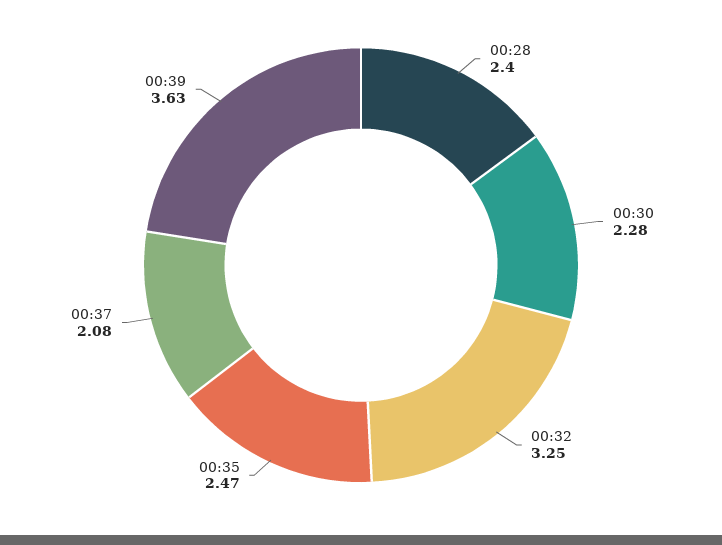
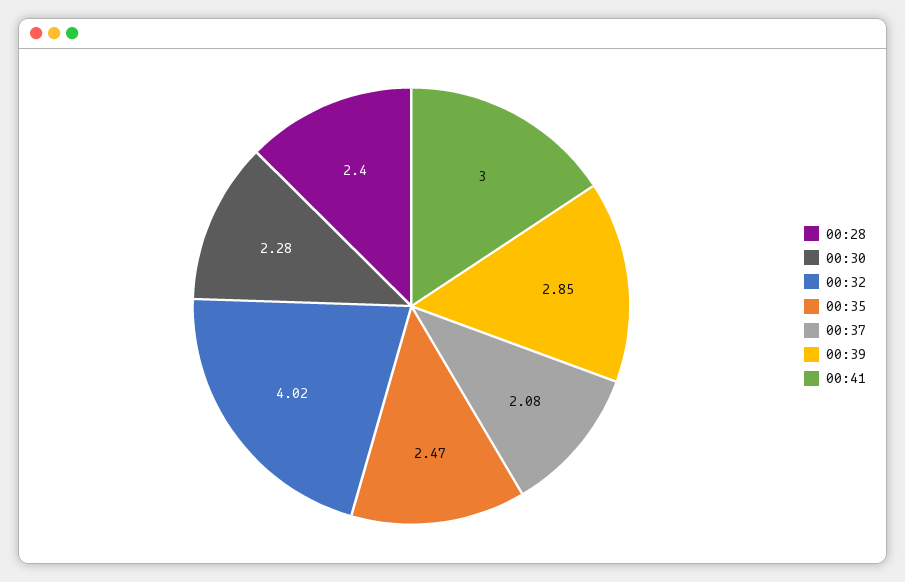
00:32: 3.25 -> 4.02
00:39: 3.63 -> 2.85
00:41: none -> 3

